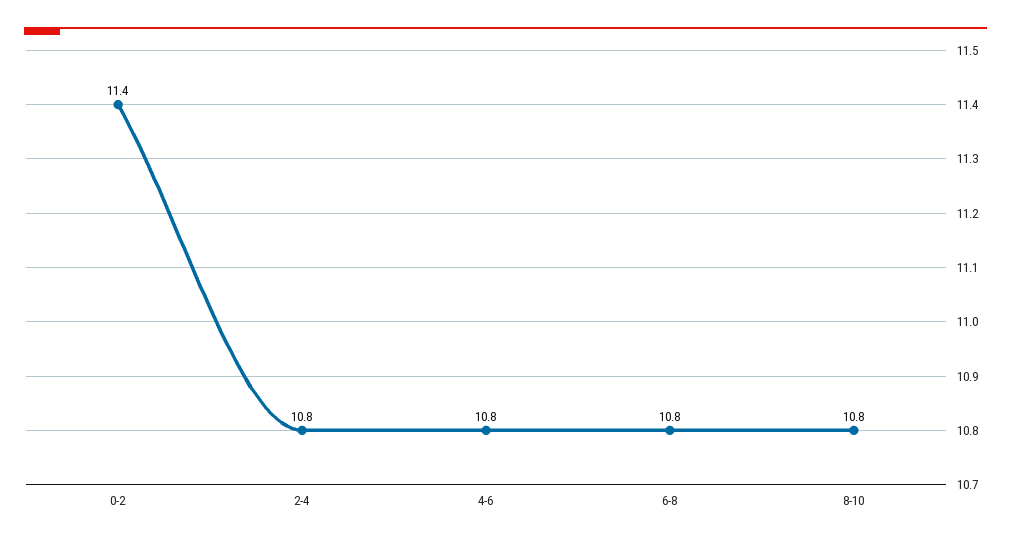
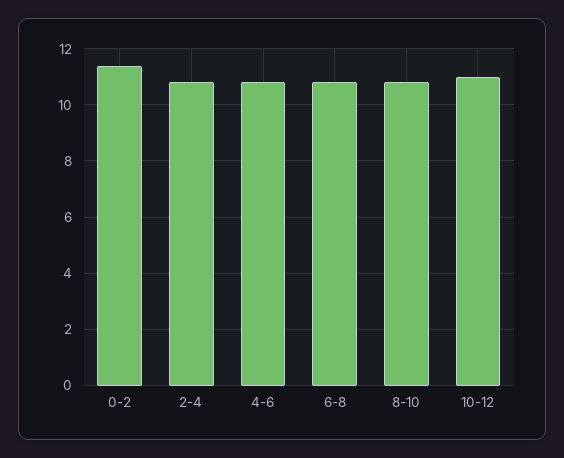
10-12: none -> 11

